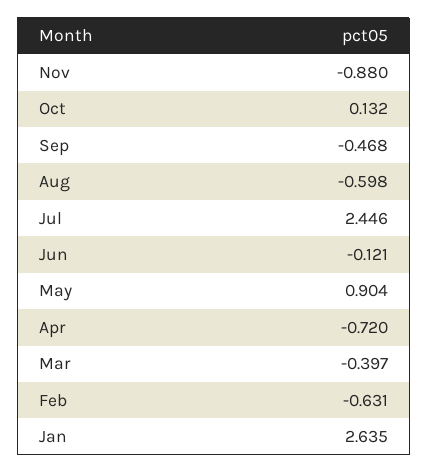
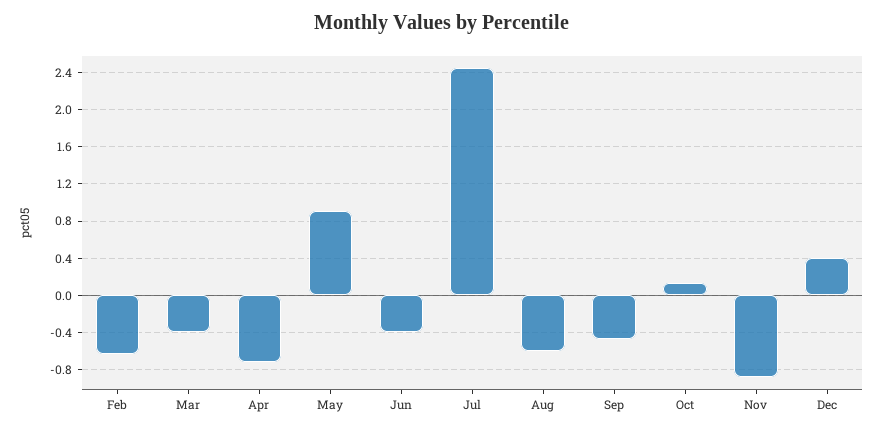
Jun: -0.121 -> -0.4
Jan: 2.635 -> none
Dec: none -> 0.4

